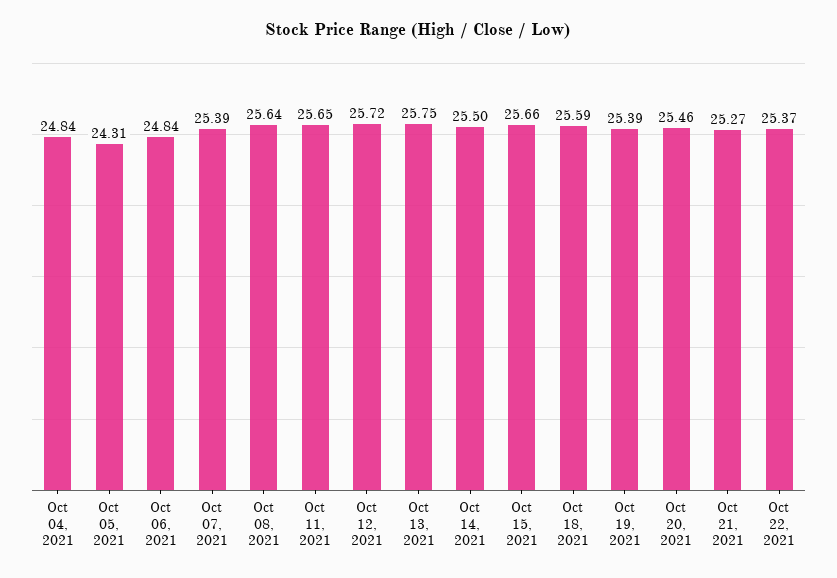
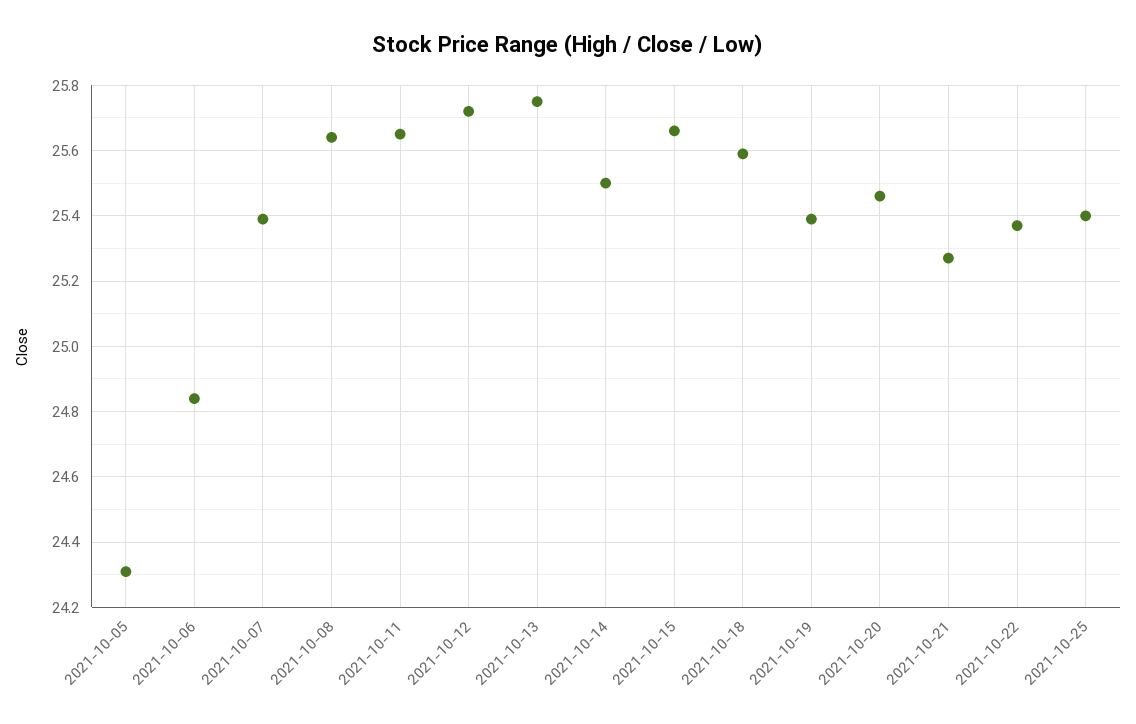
Oct 04, 2021: 24.84 -> none
2021-10-25: none -> 25.4

